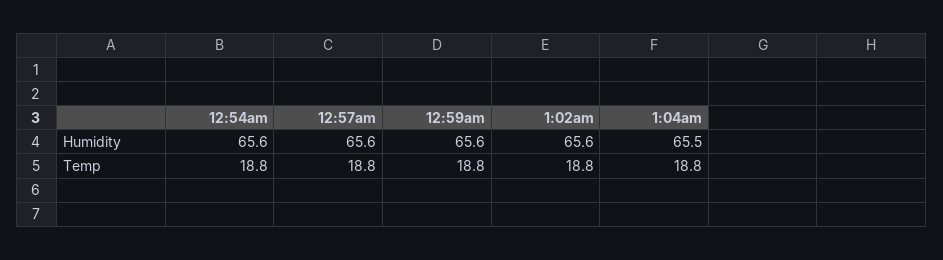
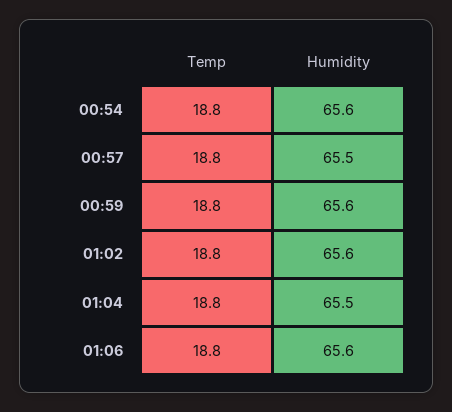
12:57am, Humidity: 65.6 -> 65.5
01:06, Temp: none -> 18.8
01:06, Humidity: none -> 65.6

